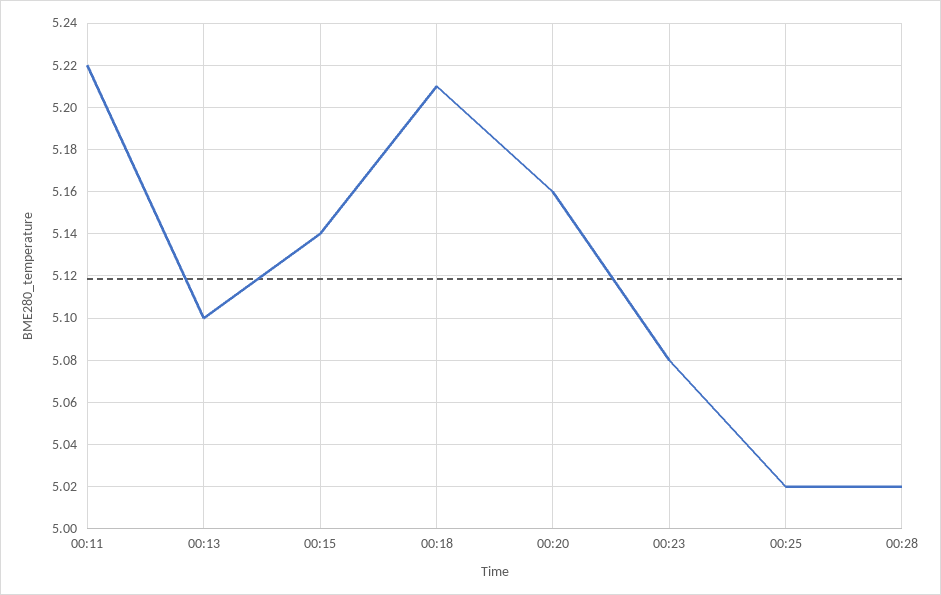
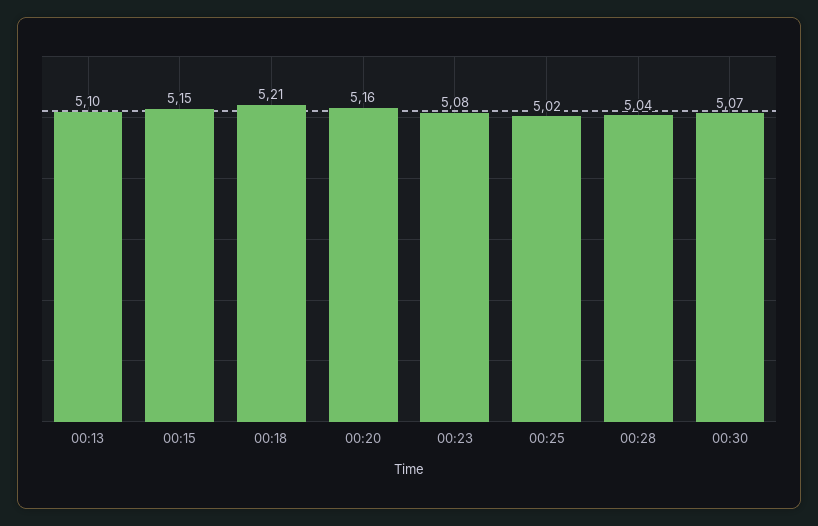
00:11: 5.22 -> none
00:15: 5.14 -> 5.15
00:28: 5.02 -> 5.04
00:30: none -> 5.07

